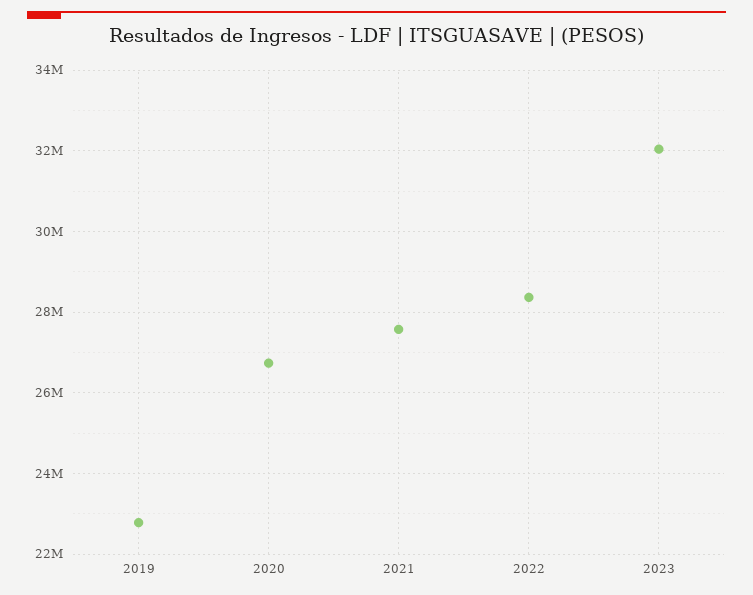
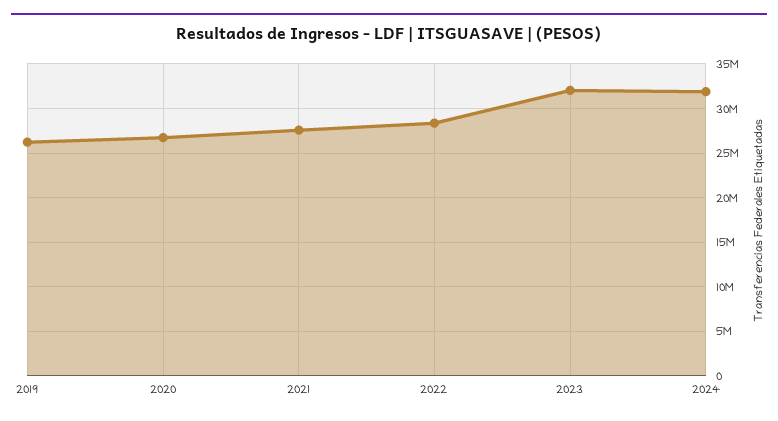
2019: 22800000 -> 26000000
2024: none -> 32000000

